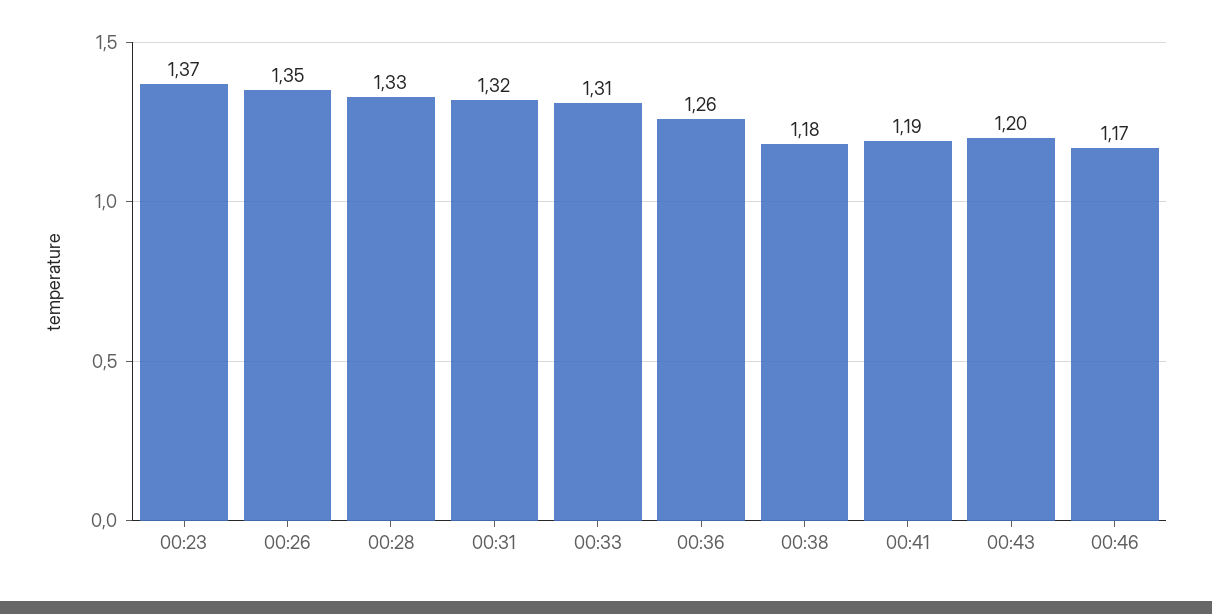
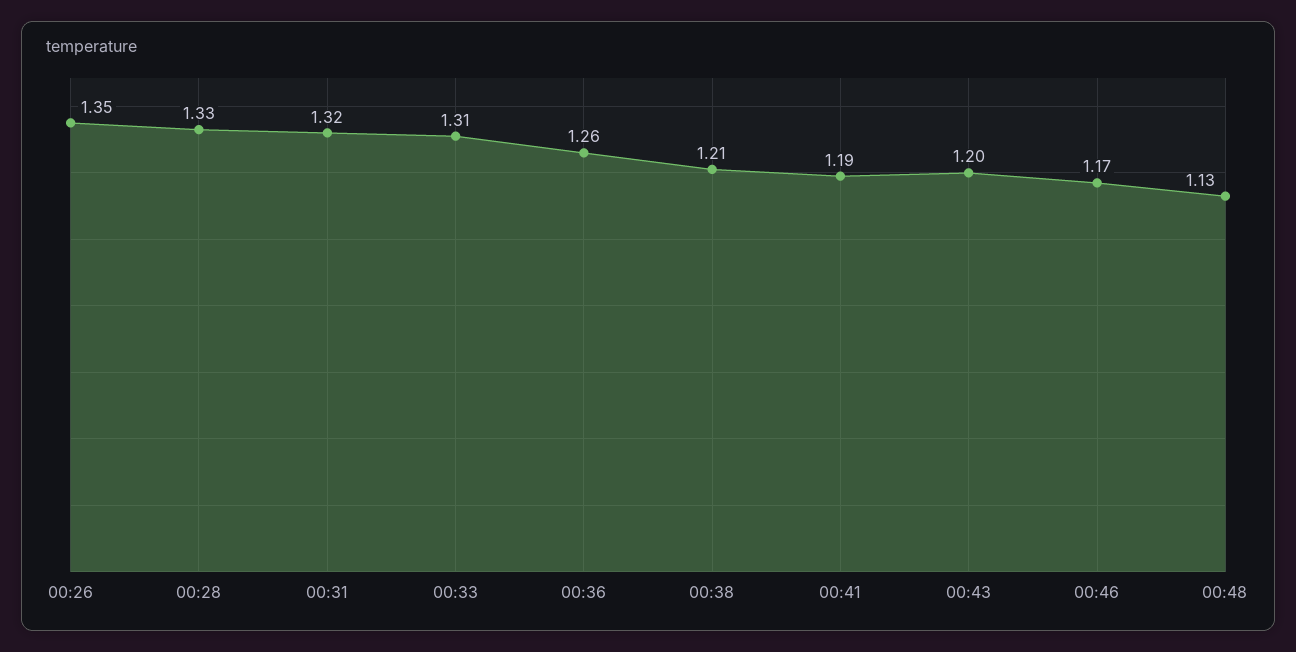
00:23: 1.37 -> none
00:38: 1.18 -> 1.21
00:48: none -> 1.13

